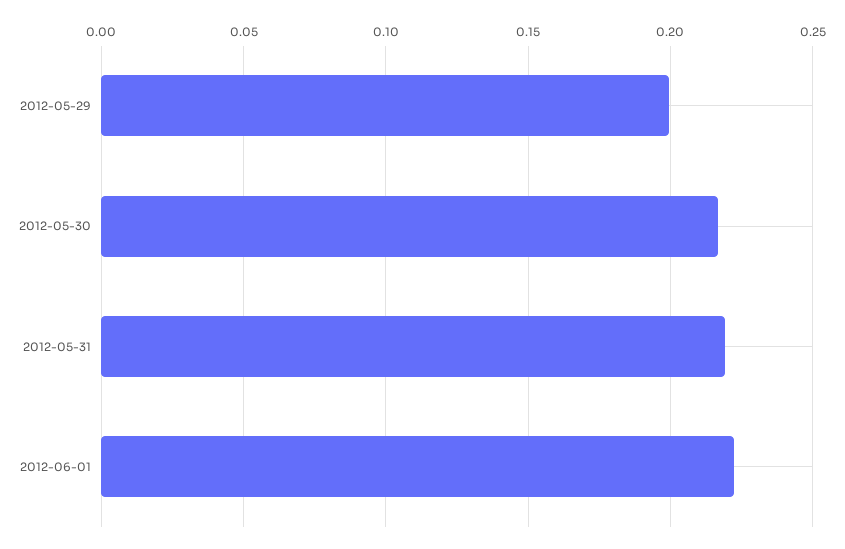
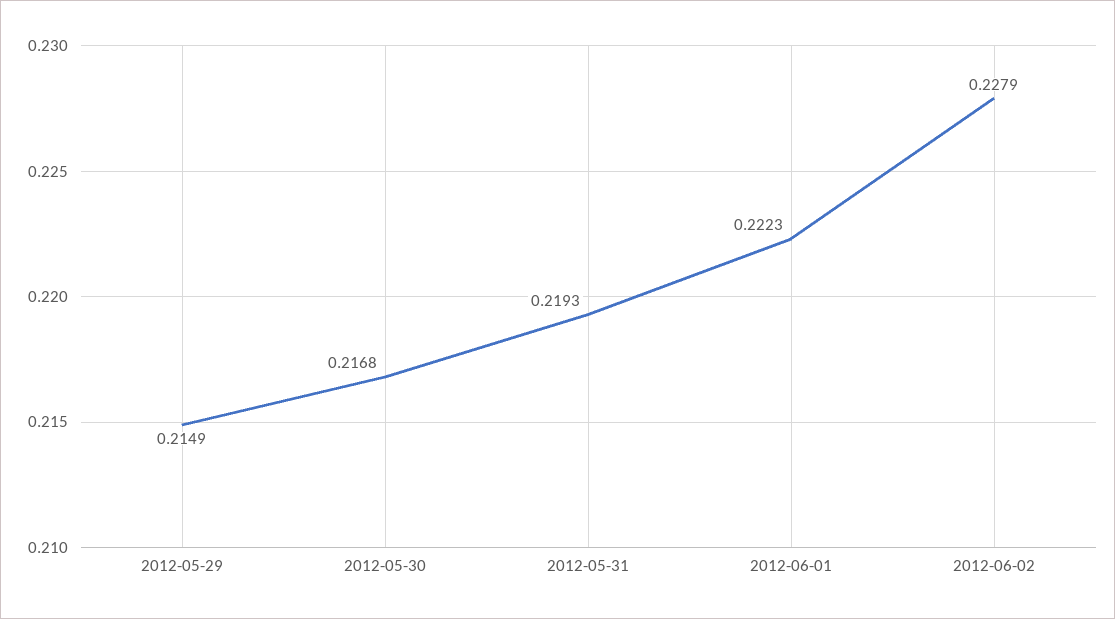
2012-05-29: 0.2 -> 0.2149
2012-06-02: none -> 0.2279

